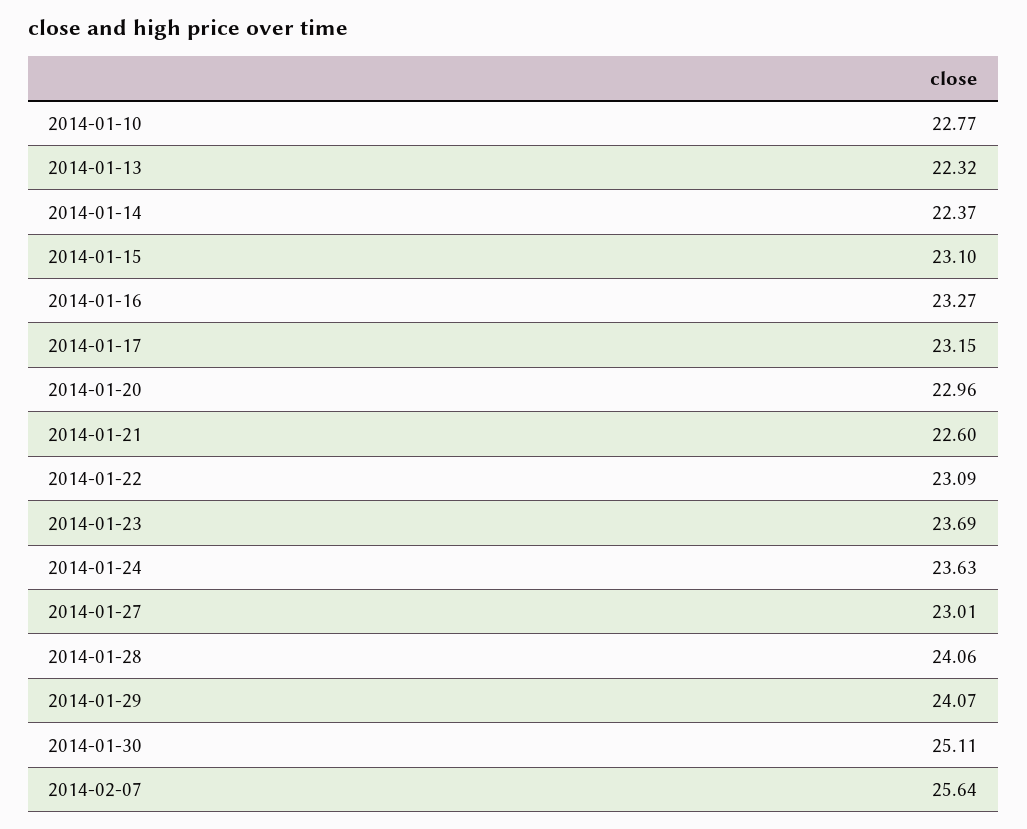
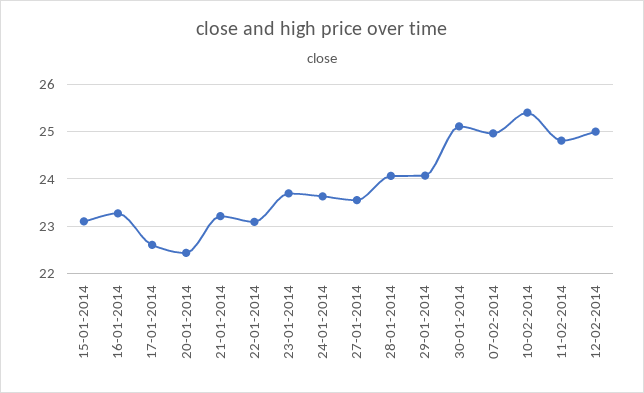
2014-01-10: 22.77 -> none
2014-01-13: 22.32 -> none
2014-01-14: 22.37 -> none
2014-01-17: 23.15 -> 22.6
2014-01-20: 22.96 -> 22.4
2014-01-21: 22.6 -> 23.2
2014-01-27: 23.01 -> 23.6
2014-02-07: 25.64 -> 25
10-02-2014: none -> 25.4
11-02-2014: none -> 24.8
12-02-2014: none -> 25

